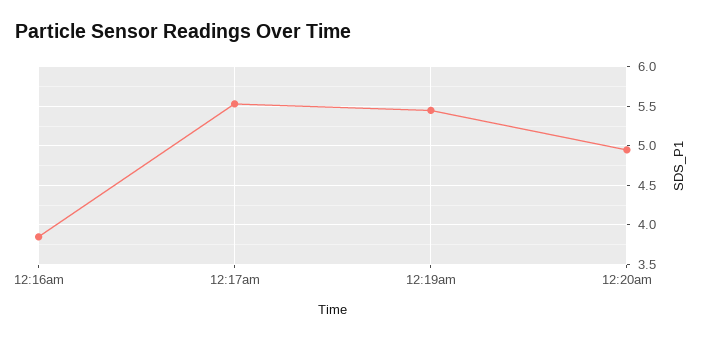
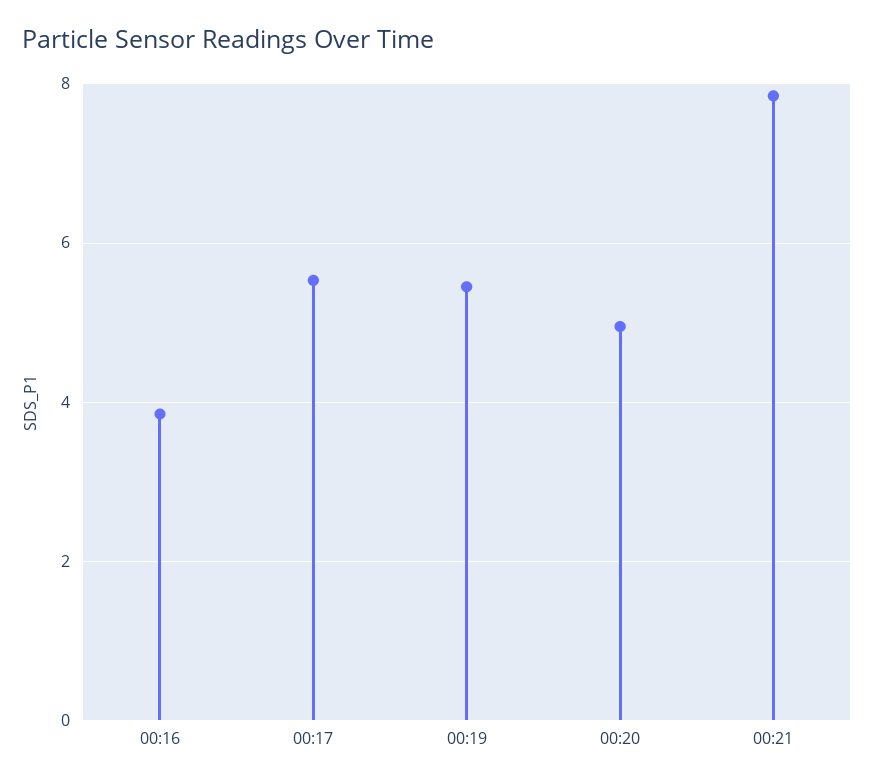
00:21: none -> 7.8

